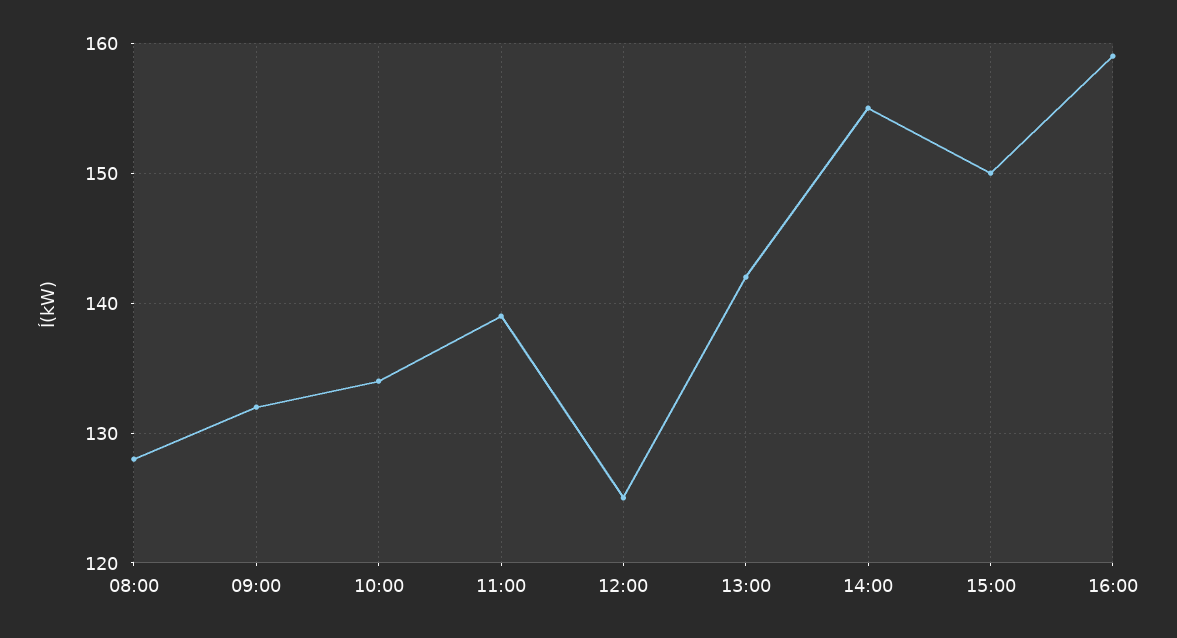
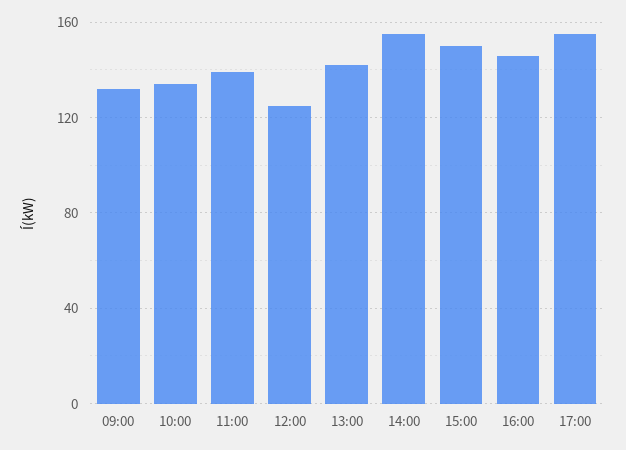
08:00: 128 -> none
16:00: 159 -> 145
17:00: none -> 155

